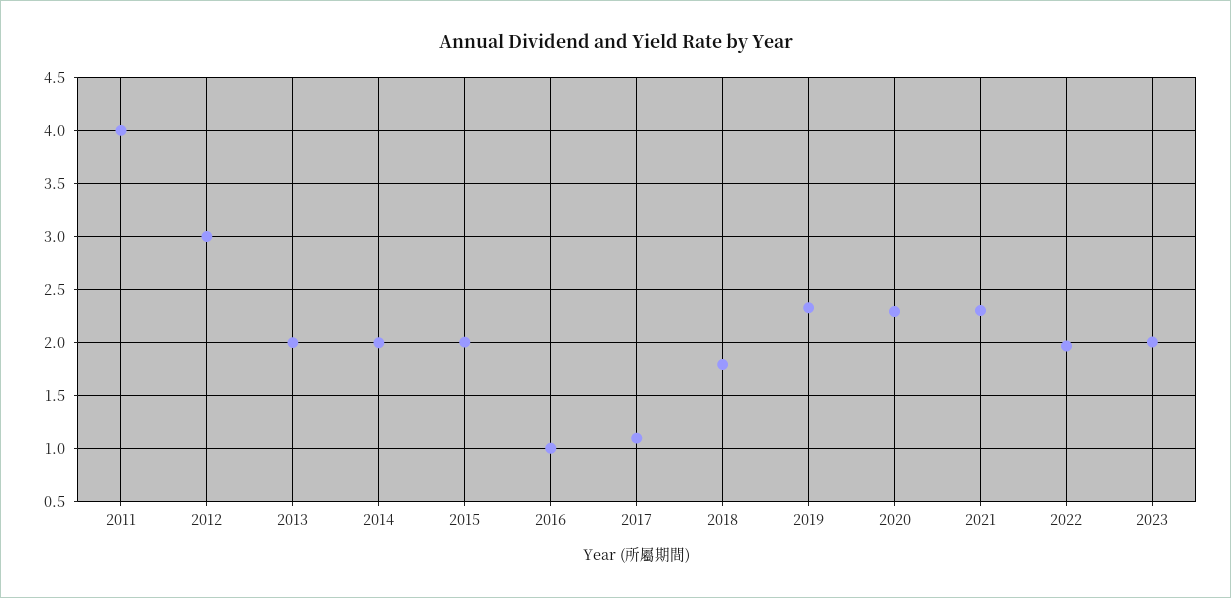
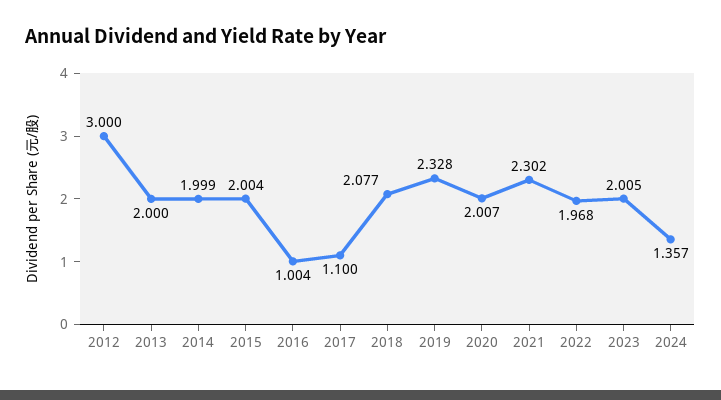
2011: 4 -> none
2018: 1.8 -> 2.077
2020: 2.3 -> 2.007
2024: none -> 1.357

